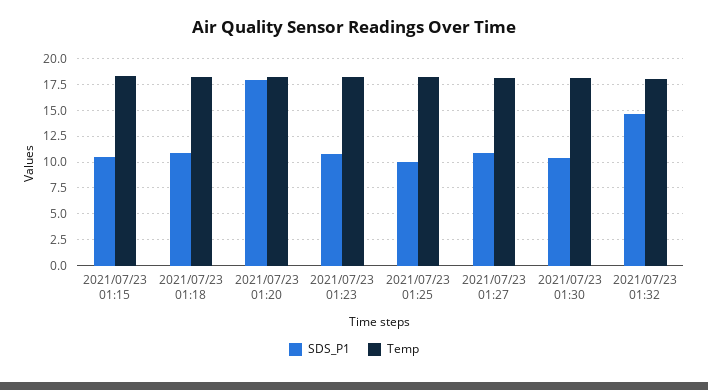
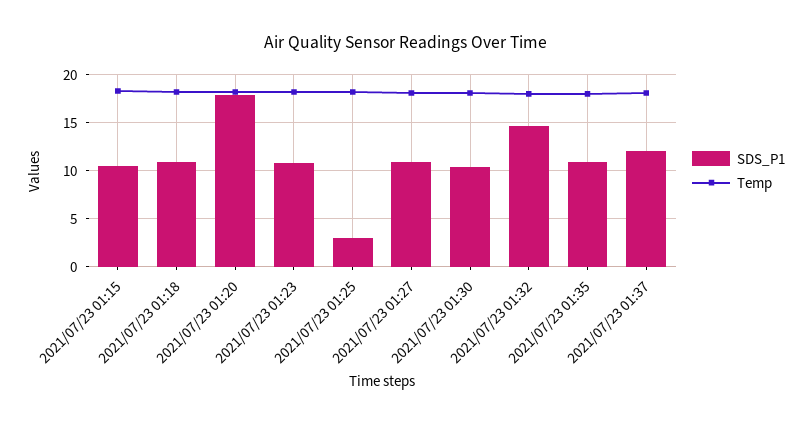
SDS_P1, 2021/07/23 01:25: 10 -> 3
SDS_P1, 2021/07/23 01:35: none -> 11
Temp, 2021/07/23 01:35: none -> 18
SDS_P1, 2021/07/23 01:37: none -> 12
Temp, 2021/07/23 01:37: none -> 18

